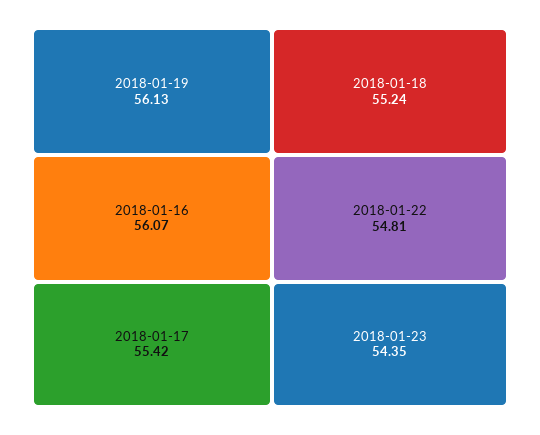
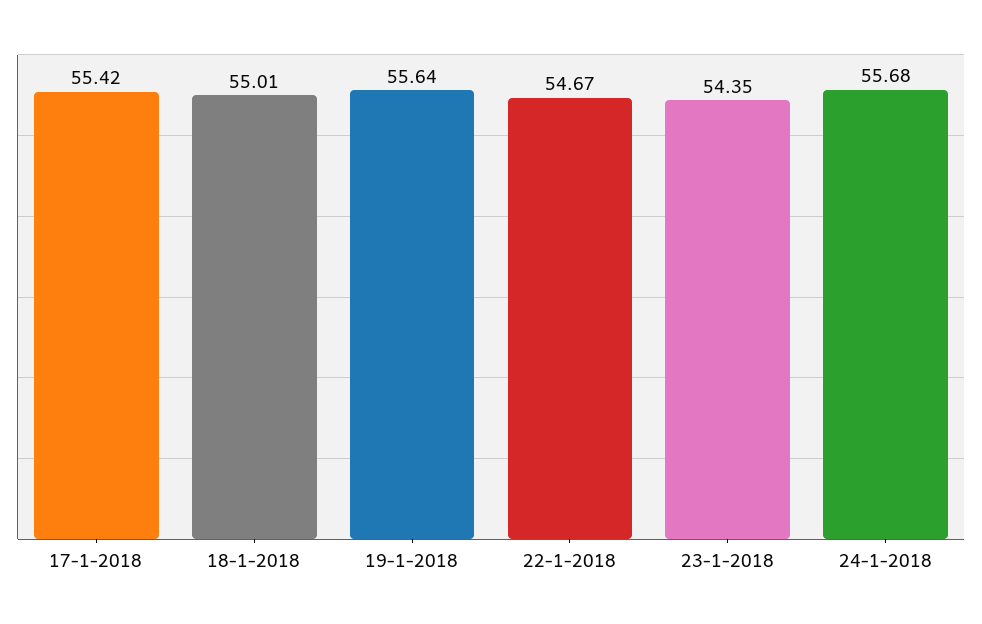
2018-01-19: 56.13 -> 55.64
2018-01-16: 56.07 -> none
2018-01-18: 55.24 -> 55.01
2018-01-22: 54.81 -> 54.67
24-1-2018: none -> 55.68

